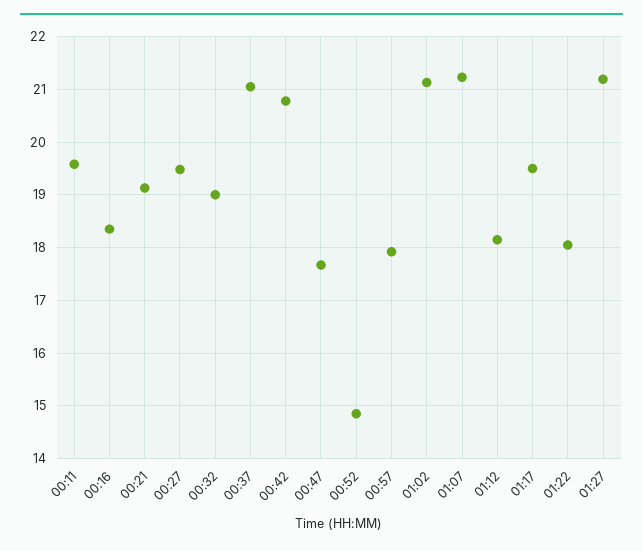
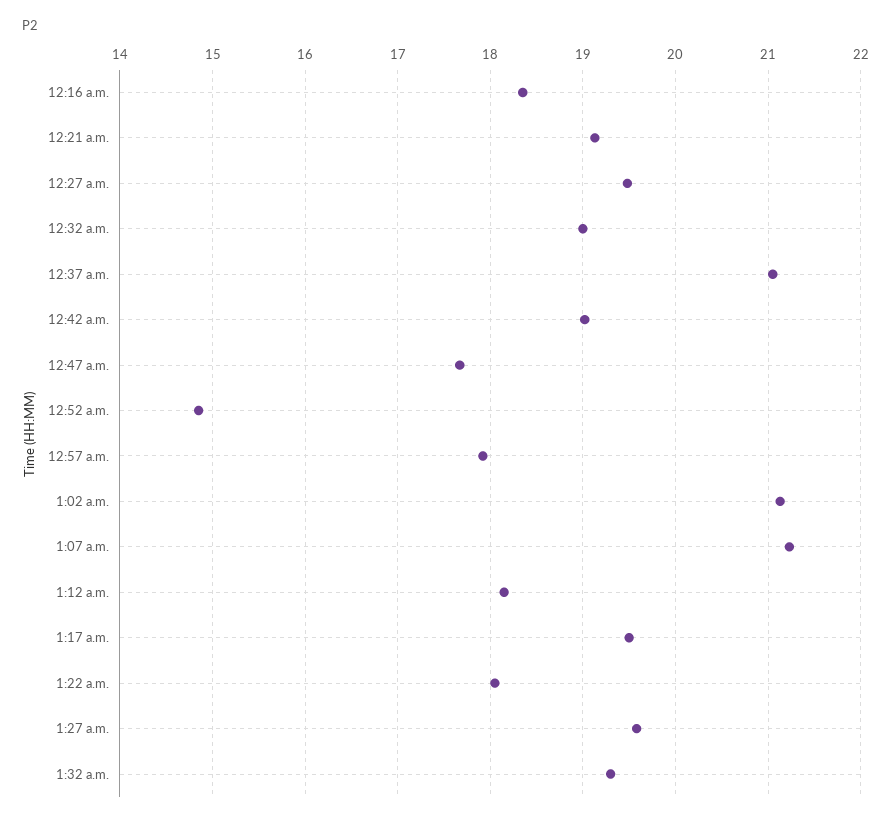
00:11: 19.6 -> none
00:42: 20.8 -> 19
01:27: 21.2 -> 19.6
1:32 a.m.: none -> 19.3

